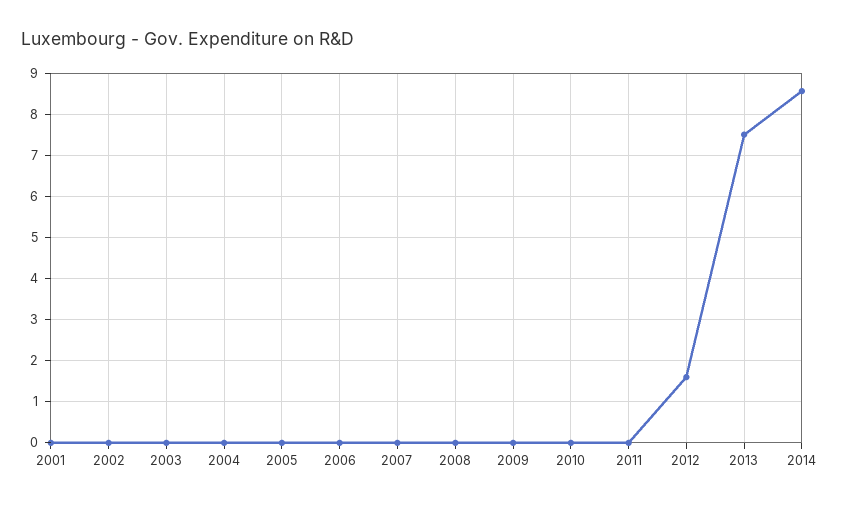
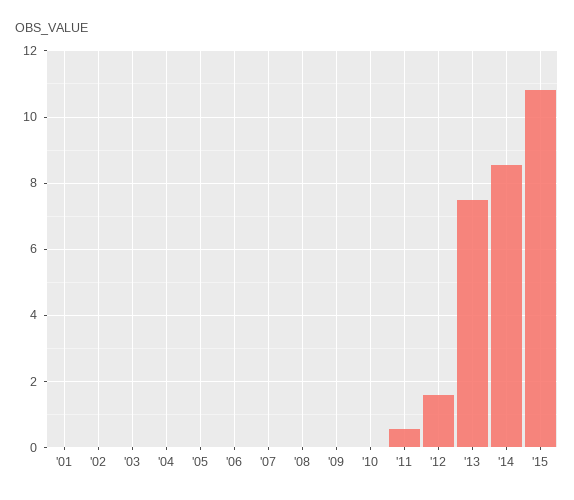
2011: 0 -> 0.6
'15: none -> 10.8

